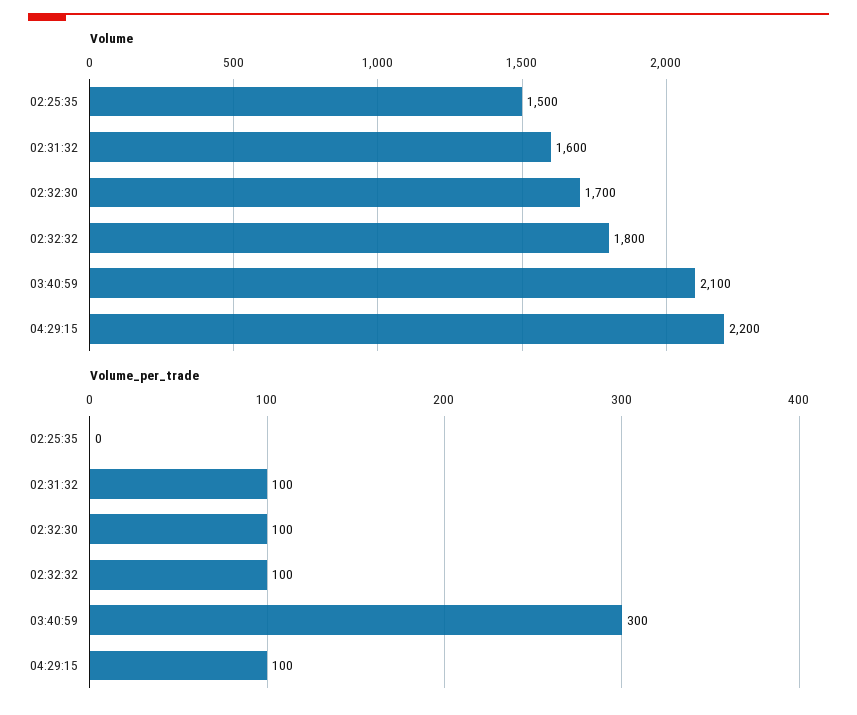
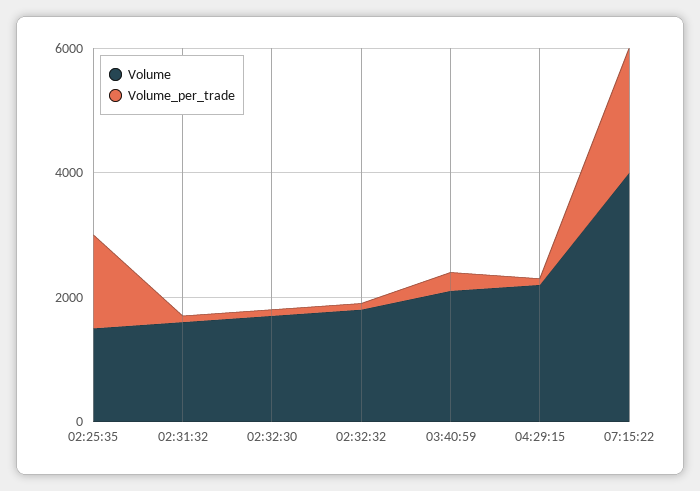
Volume_per_trade, 02:25:35: 0 -> 1500
Volume, 07:15:22: none -> 4000
Volume_per_trade, 07:15:22: none -> 2000

